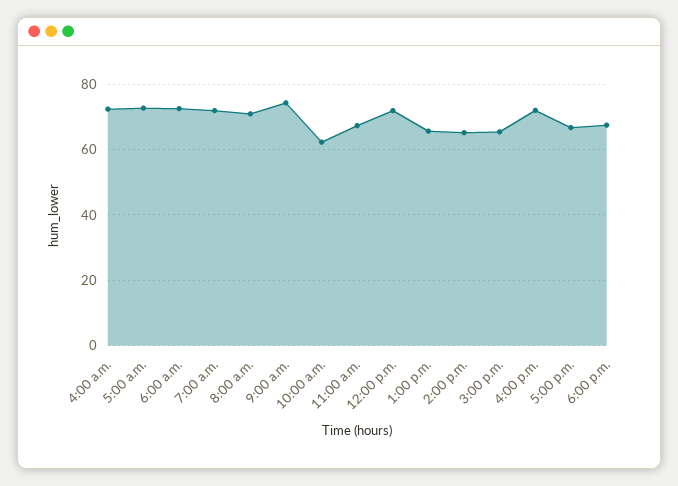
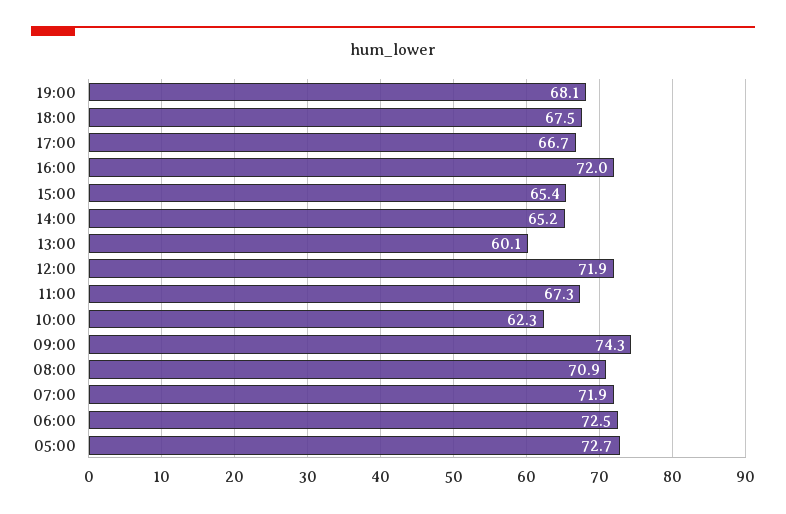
4:00 a.m.: 72 -> none
1:00 p.m.: 66 -> 60.1
19:00: none -> 68.1

